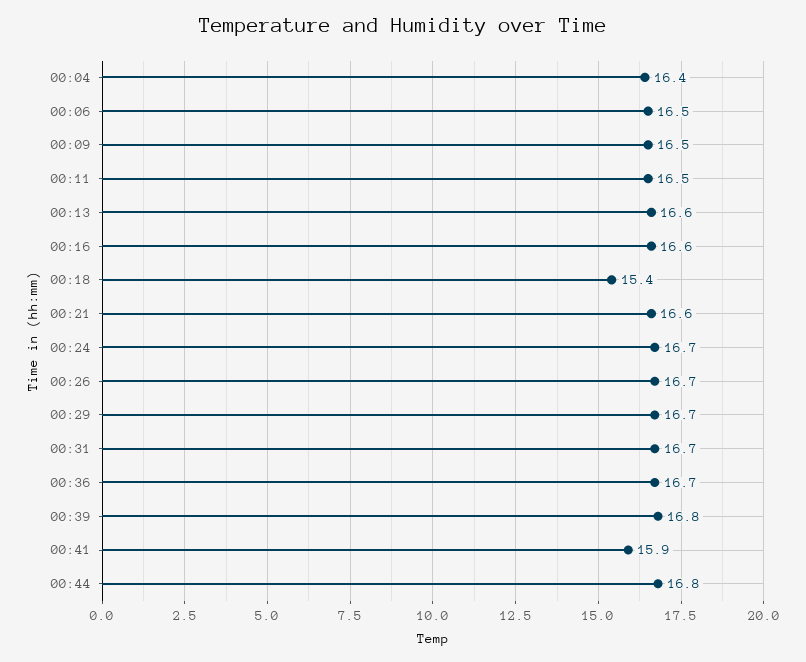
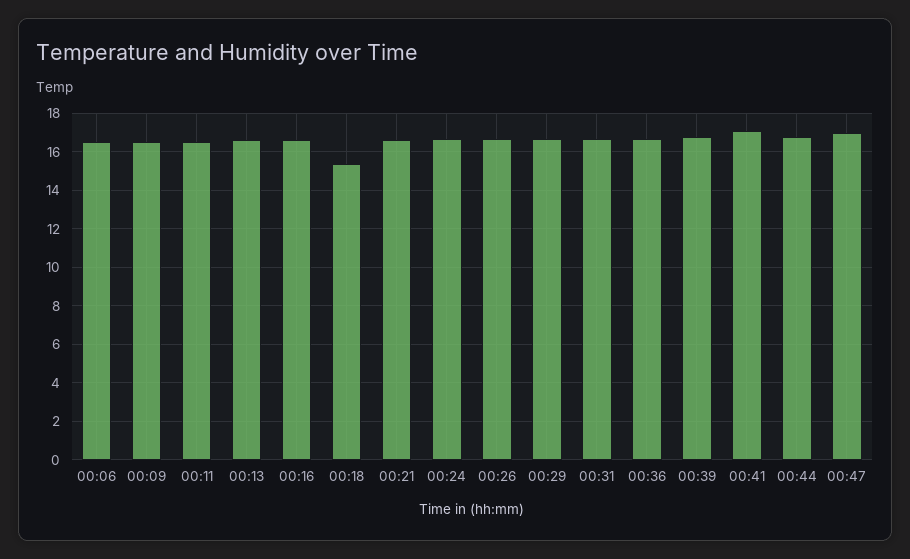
00:04: 16.4 -> none
00:41: 15.9 -> 17
00:47: none -> 17

